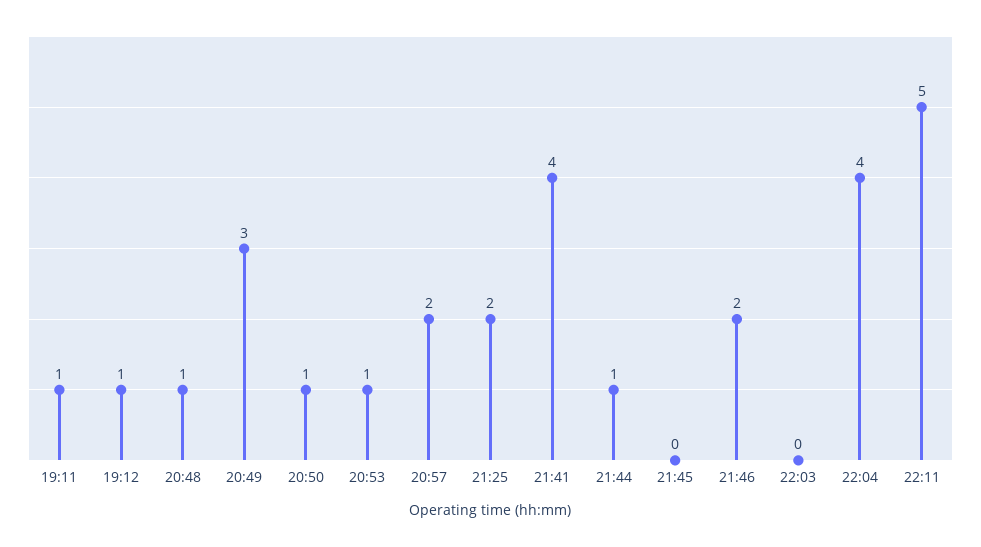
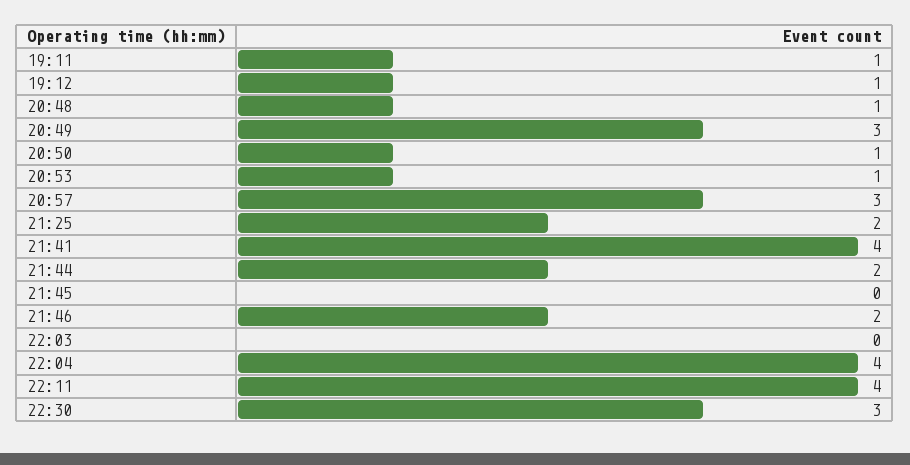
20:57: 2 -> 3
21:44: 1 -> 2
22:11: 5 -> 4
22:30: none -> 3

